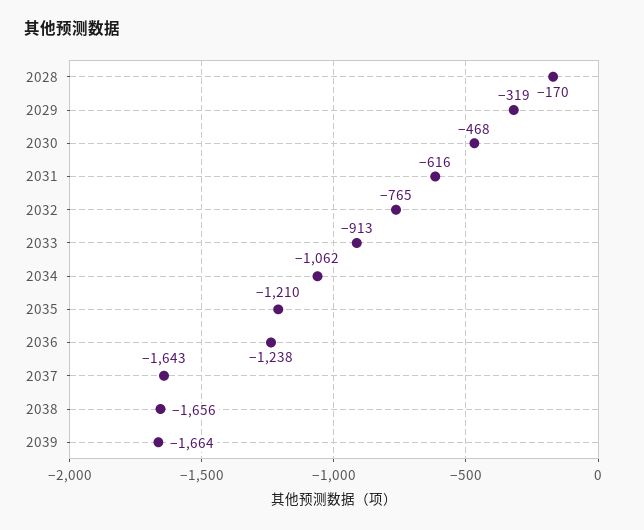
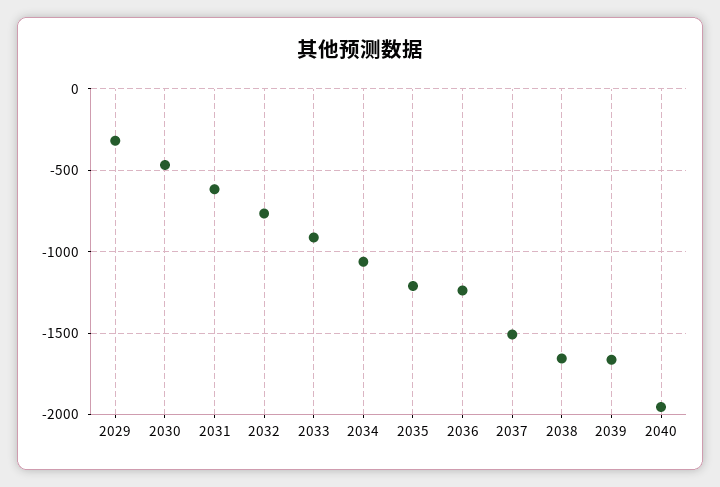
2028: -170 -> none
2037: -1643 -> -1500
2040: none -> -1950

